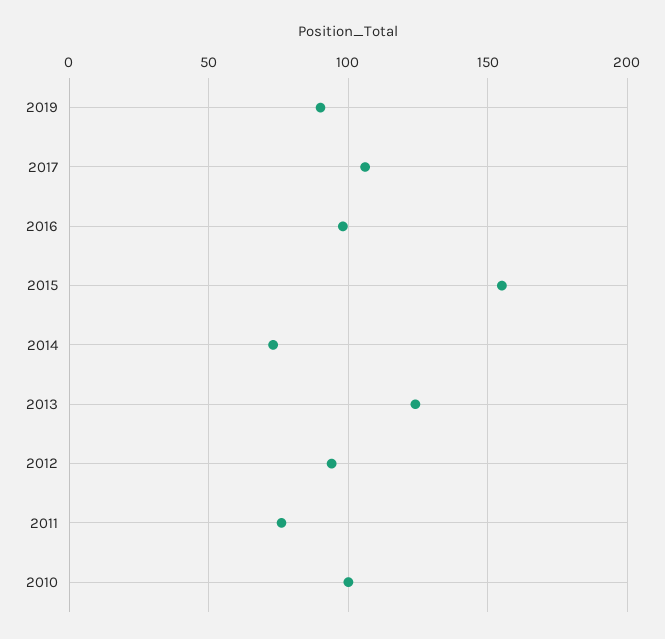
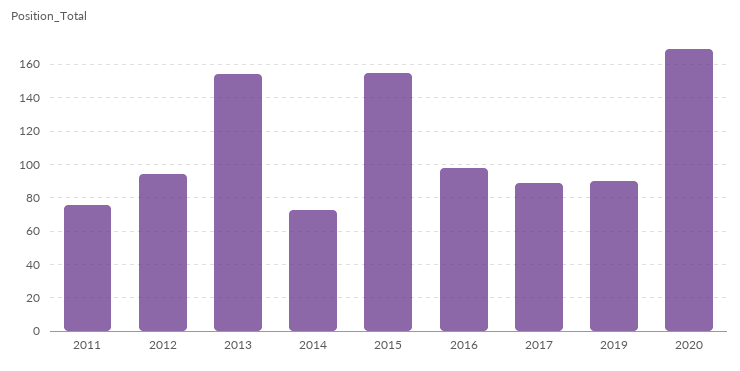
2017: 105 -> 90
2013: 125 -> 155
2010: 100 -> none
2020: none -> 170

